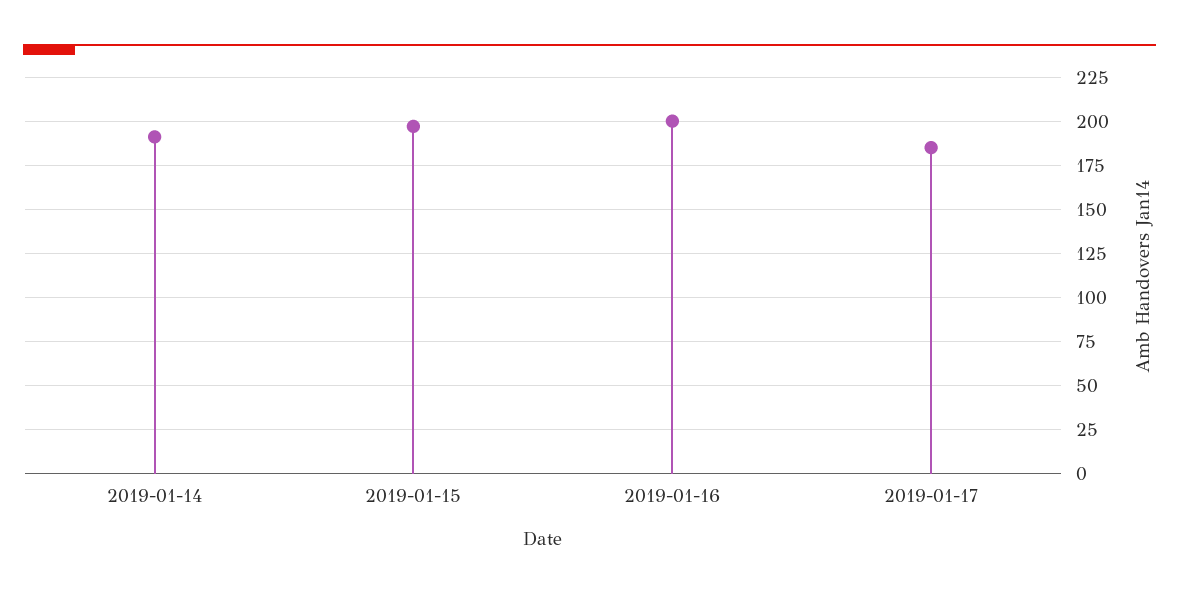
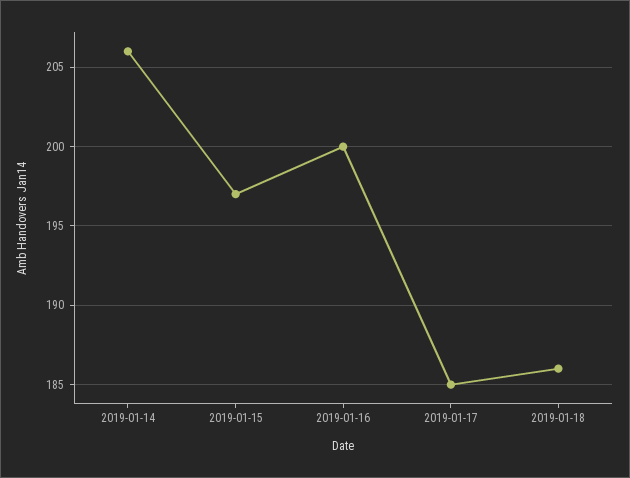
2019-01-14: 190 -> 206
2019-01-18: none -> 186

